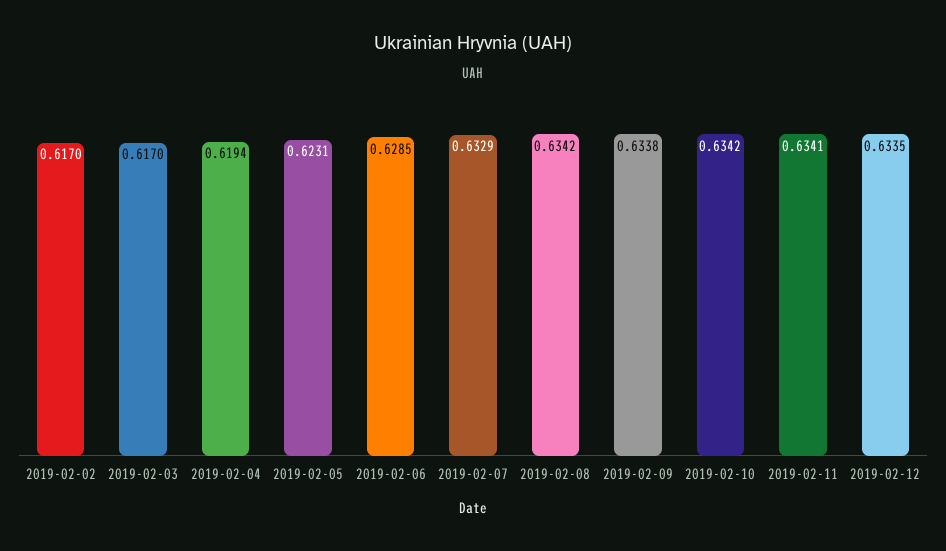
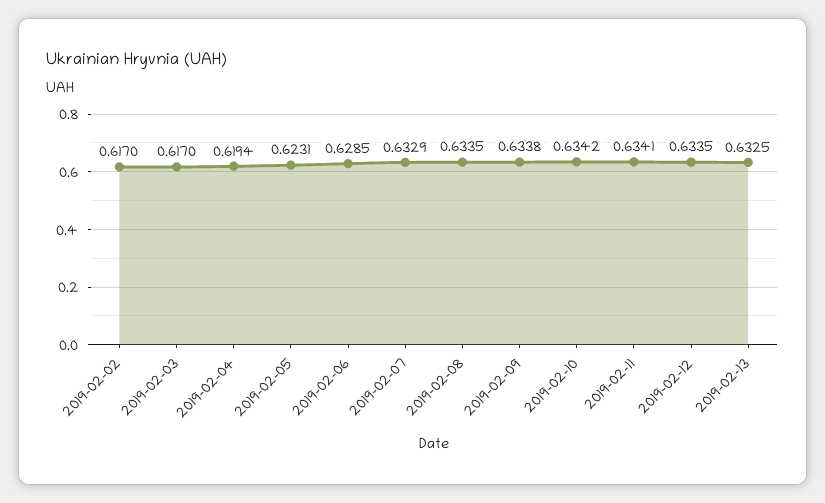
2019-02-08: 0.6342 -> 0.6335
2019-02-13: none -> 0.6325

